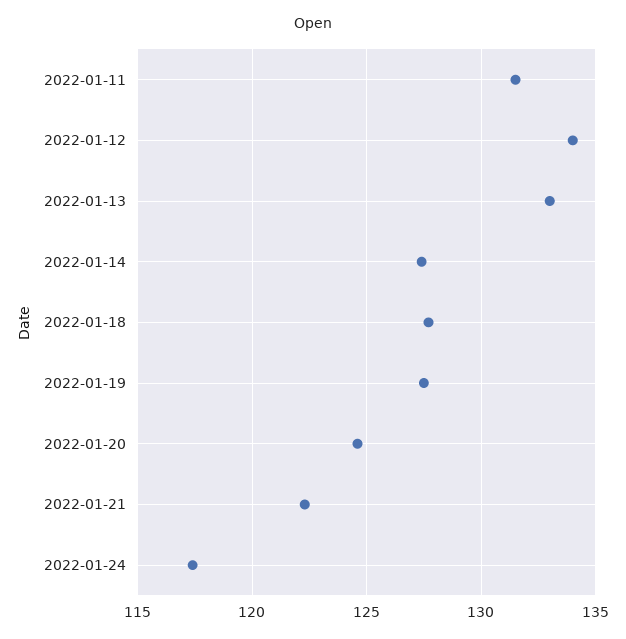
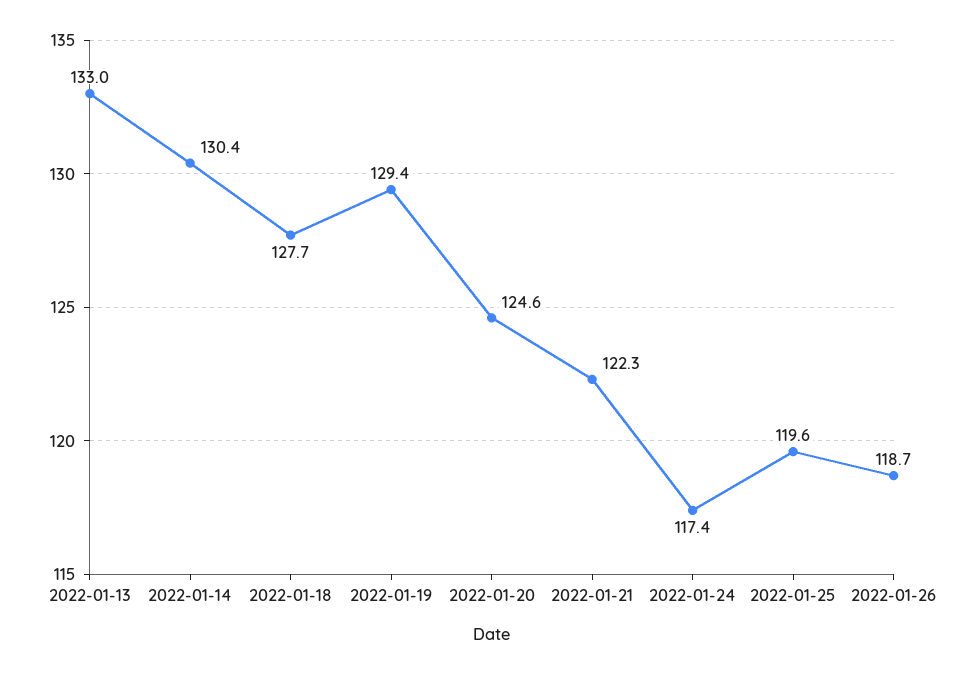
2022-01-11: 131.5 -> none
2022-01-12: 134 -> none
2022-01-14: 127.5 -> 130.4
2022-01-19: 127.5 -> 129.4
2022-01-25: none -> 119.6
2022-01-26: none -> 118.7

